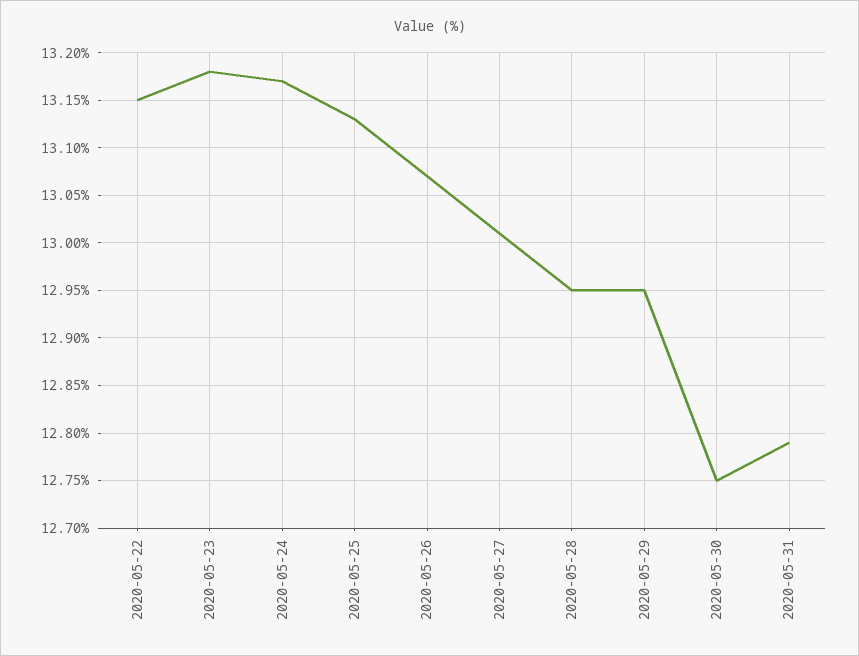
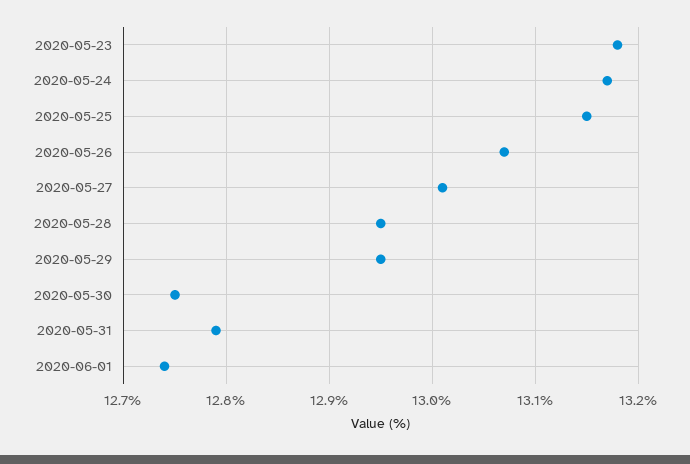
2020-05-22: 13.15 -> none
2020-05-25: 13.13 -> 13.15
2020-06-01: none -> 12.74

